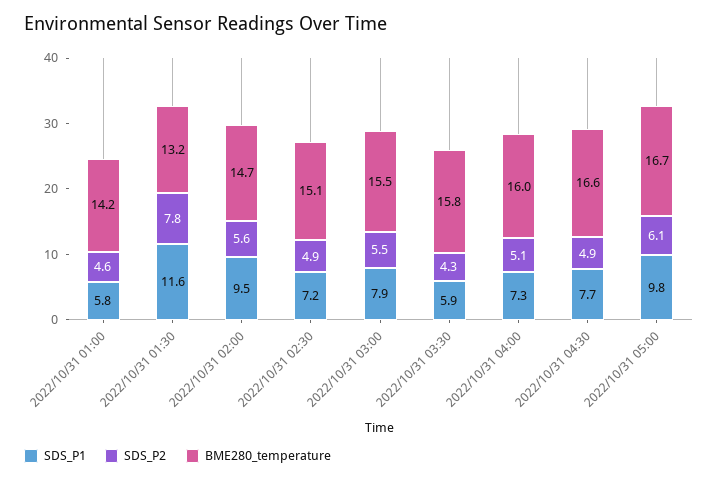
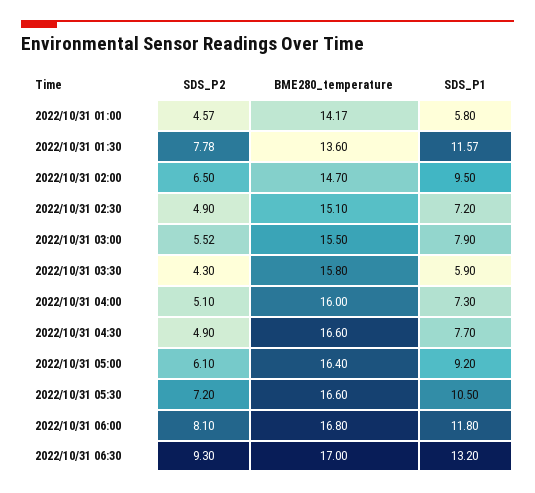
BME280_temperature, 2022/10/31 01:30: 13.2 -> 13.6
SDS_P2, 2022/10/31 02:00: 5.6 -> 6.5
SDS_P1, 2022/10/31 05:00: 9.8 -> 9.2
BME280_temperature, 2022/10/31 05:00: 16.7 -> 16.4
SDS_P2, 2022/10/31 05:30: none -> 7.2
BME280_temperature, 2022/10/31 05:30: none -> 16.6
SDS_P1, 2022/10/31 05:30: none -> 10.5
SDS_P2, 2022/10/31 06:00: none -> 8.1
BME280_temperature, 2022/10/31 06:00: none -> 16.8
SDS_P1, 2022/10/31 06:00: none -> 11.8
SDS_P2, 2022/10/31 06:30: none -> 9.3
BME280_temperature, 2022/10/31 06:30: none -> 17
SDS_P1, 2022/10/31 06:30: none -> 13.2

